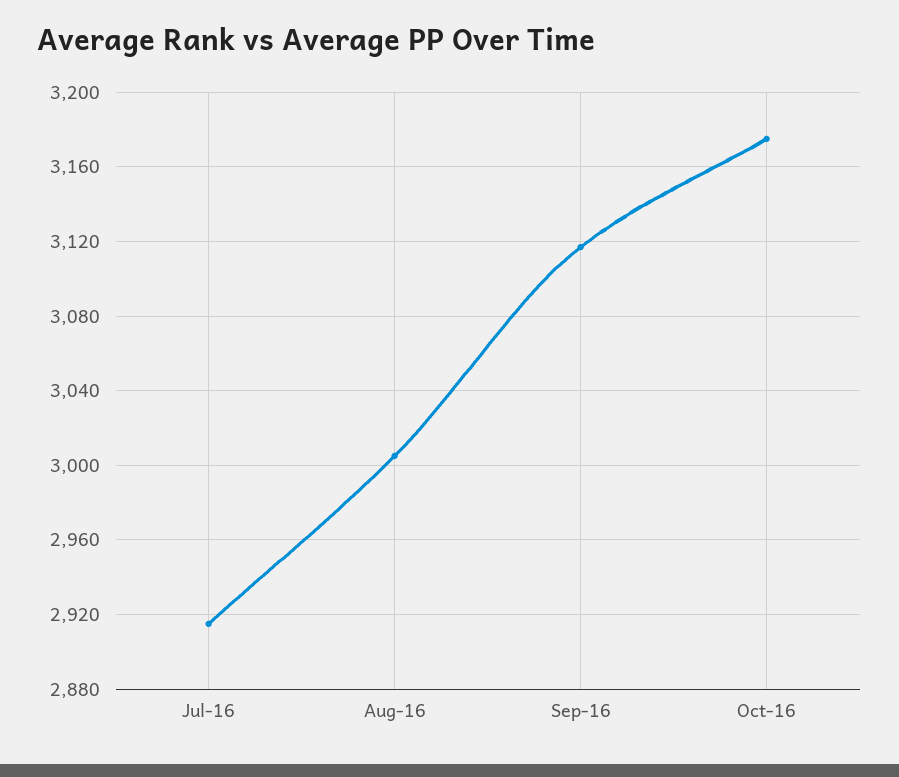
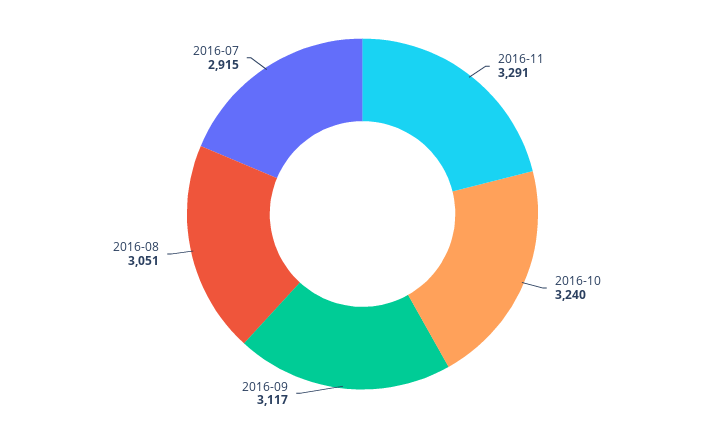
Aug-16: 3005 -> 3051
Oct-16: 3175 -> 3240
2016-11: none -> 3291

